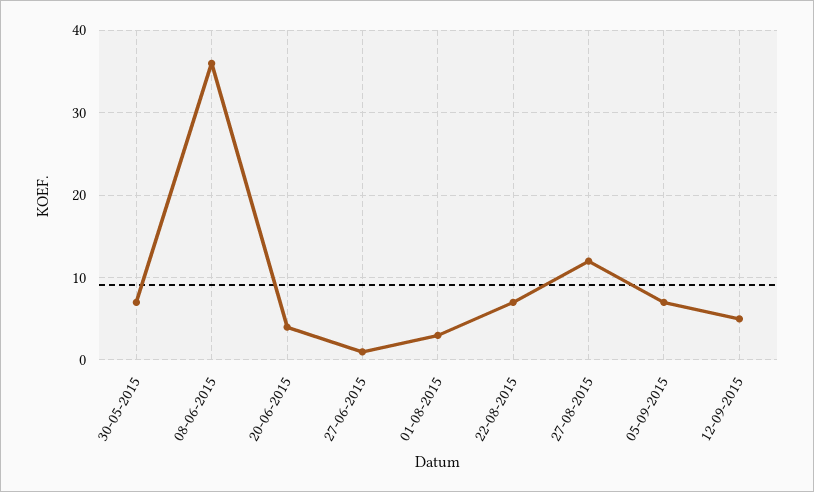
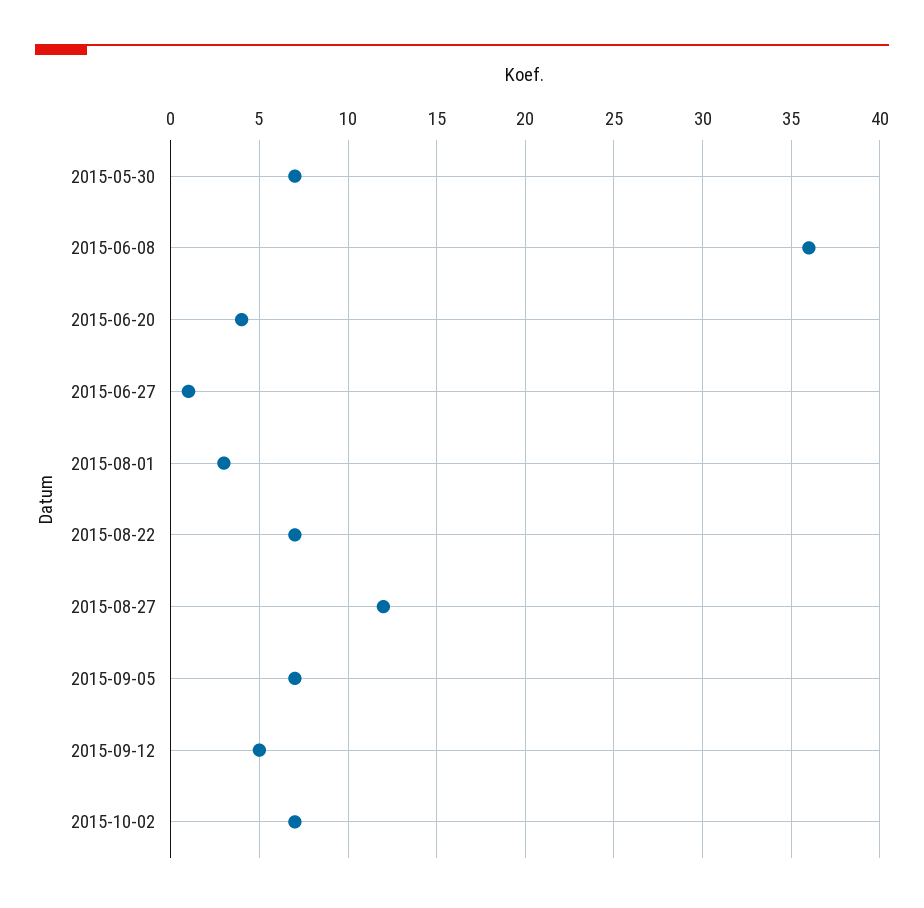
2015-10-02: none -> 7

